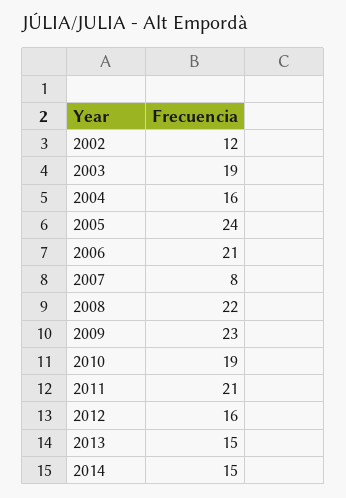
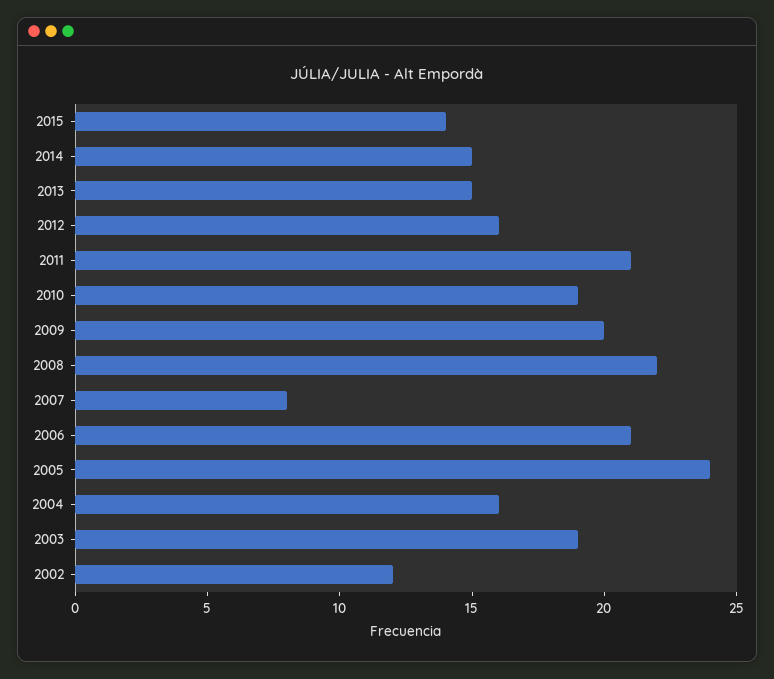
2009: 23 -> 20
2015: none -> 14

